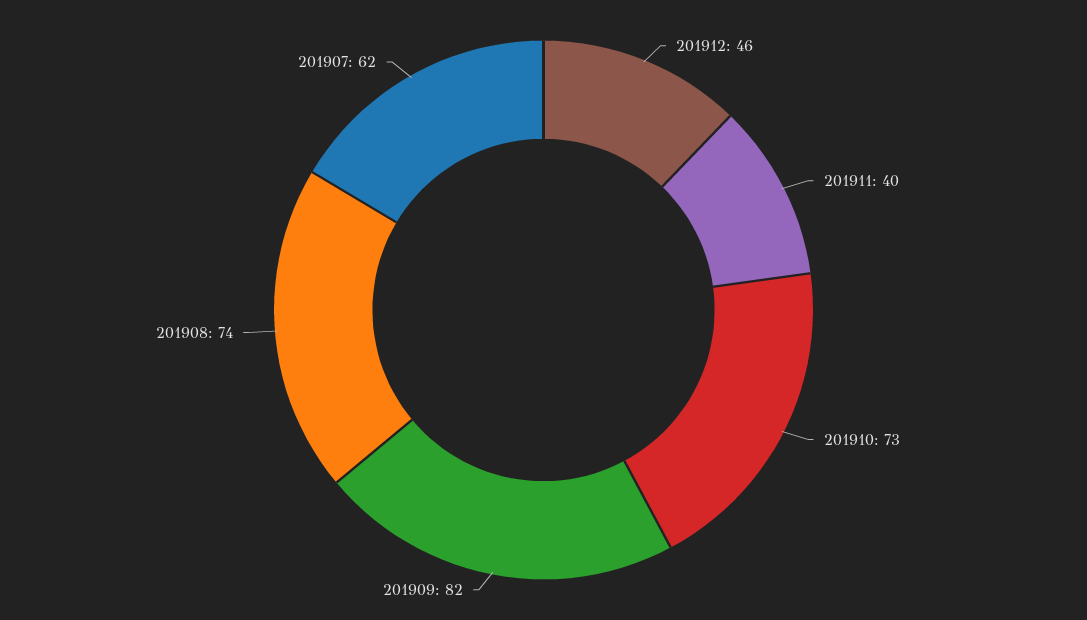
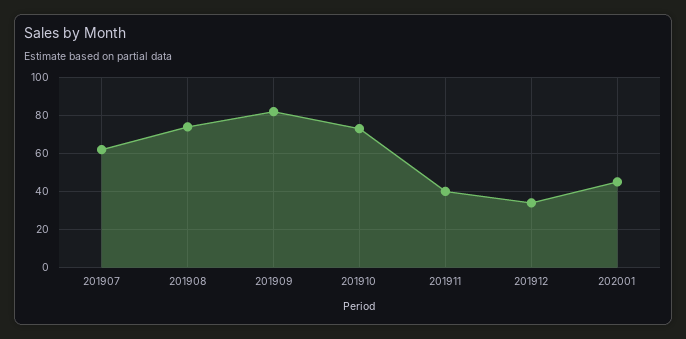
201912: 46 -> 35
202001: none -> 45

